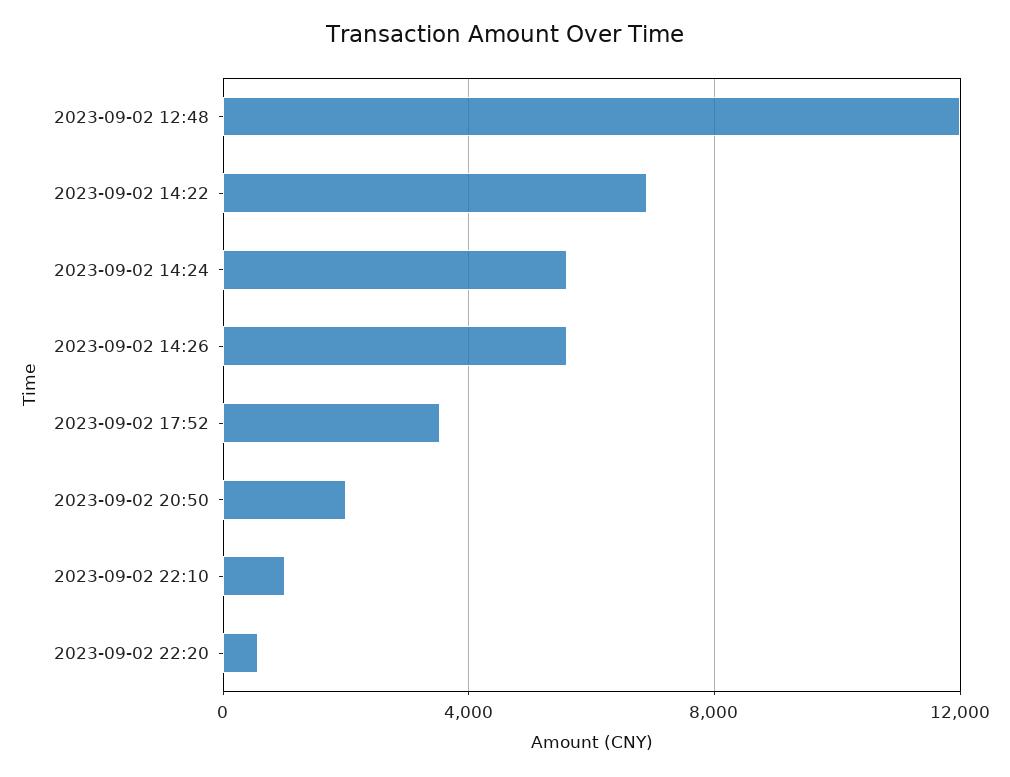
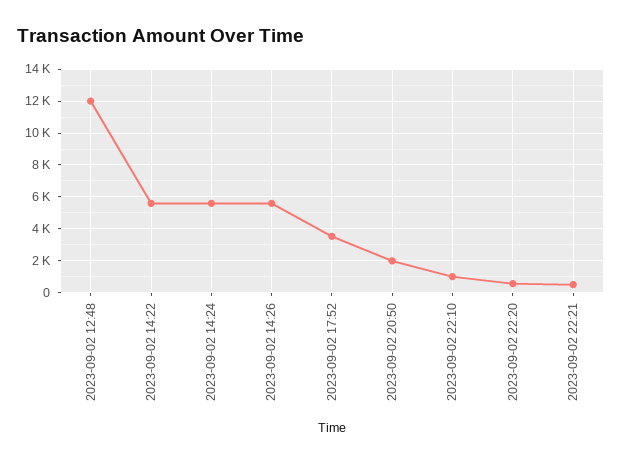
2023-09-02 14:22: 7000 -> 5500
2023-09-02 22:21: none -> 500

